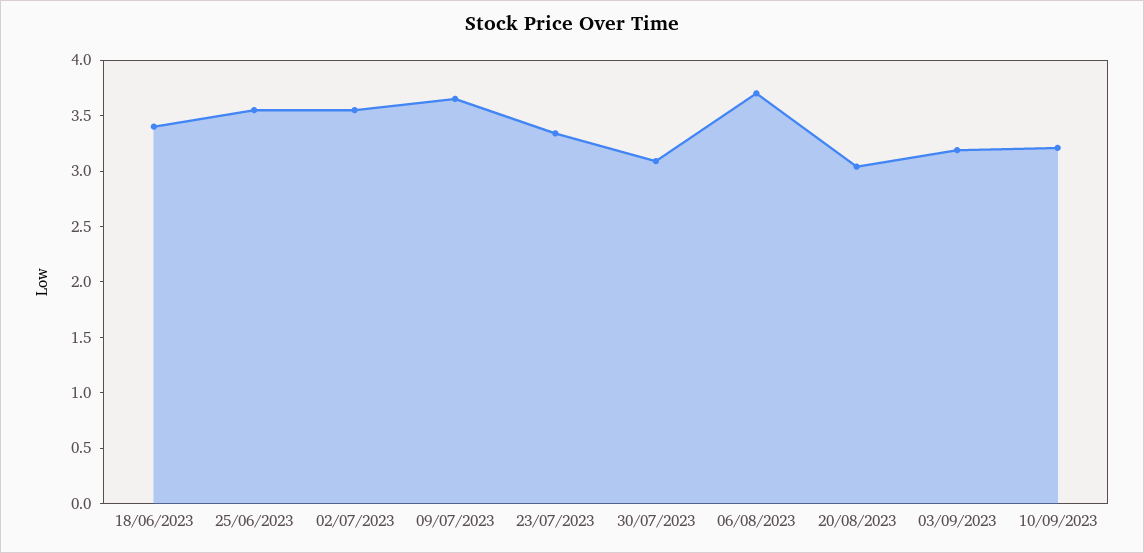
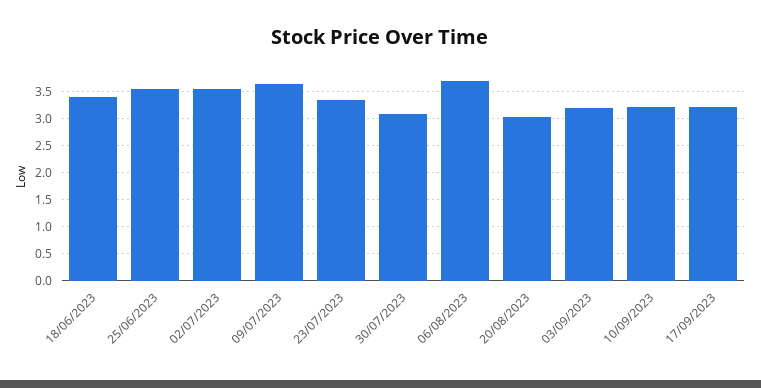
17/09/2023: none -> 3.25

